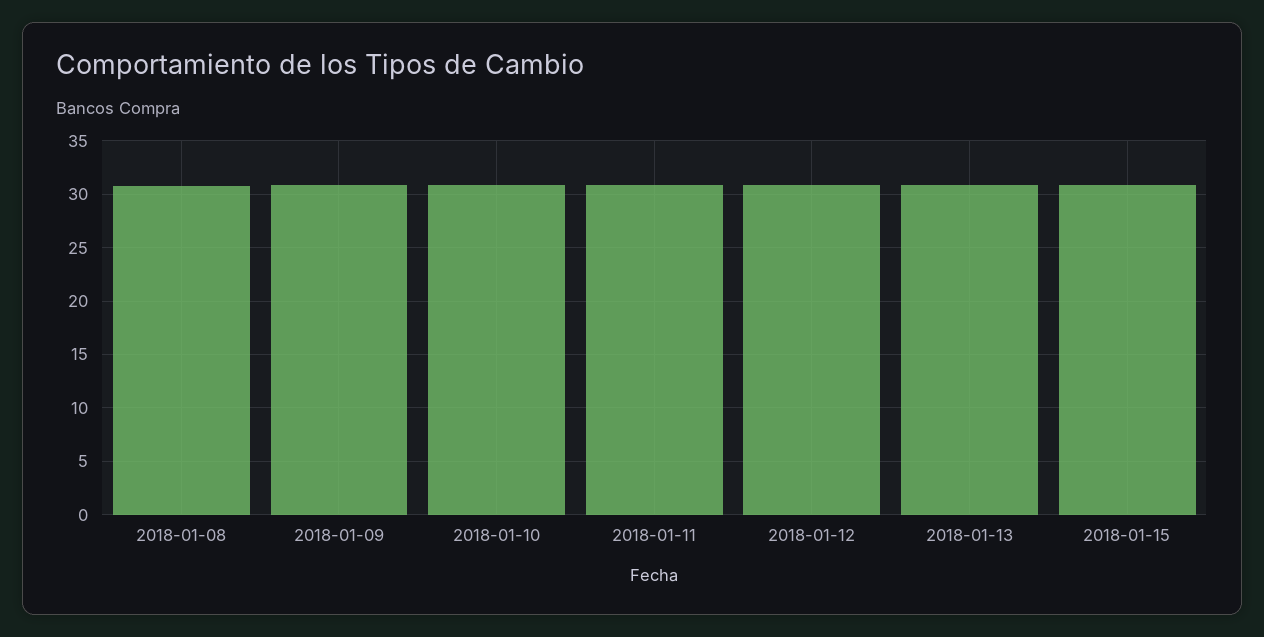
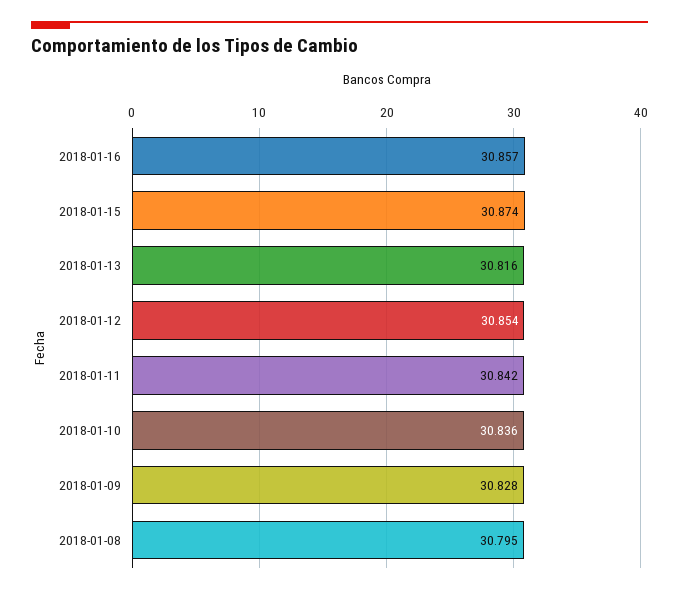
2018-01-16: none -> 30.857

